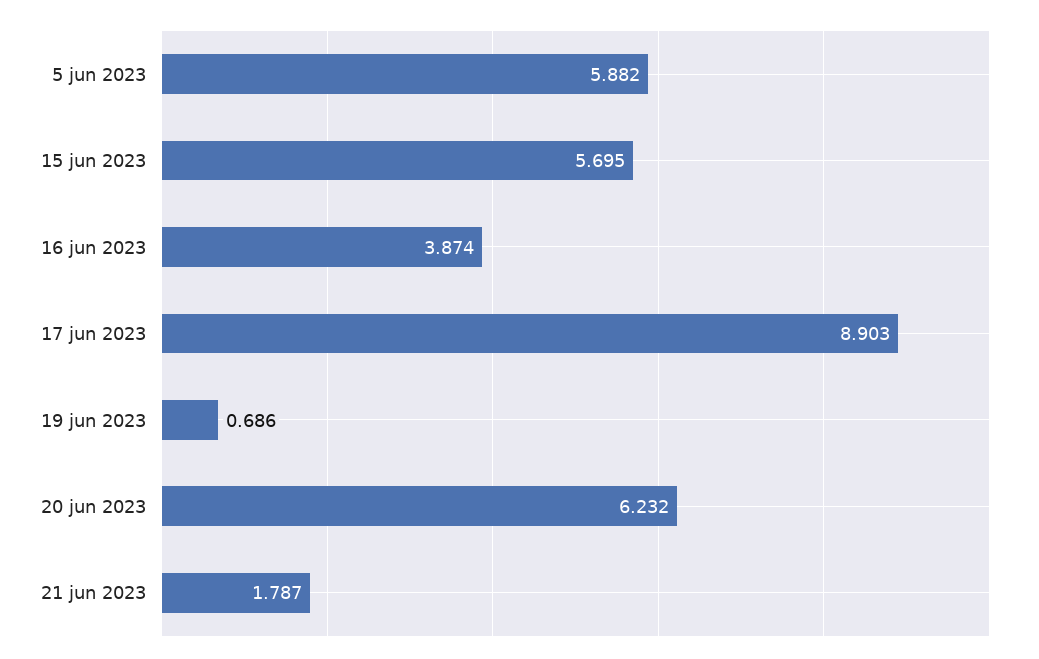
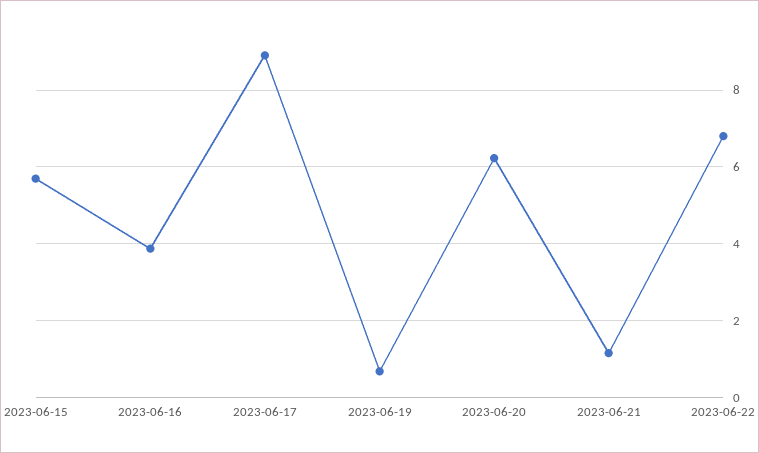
5 jun 2023: 5.882 -> none
21 jun 2023: 1.787 -> 1.2
2023-06-22: none -> 6.8

